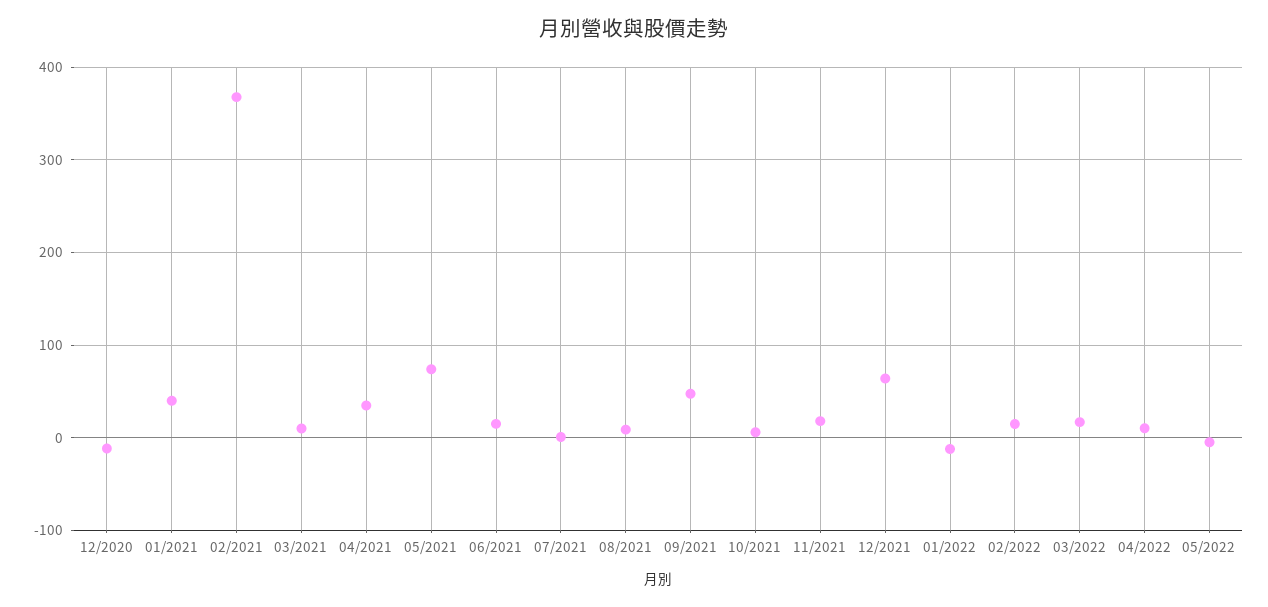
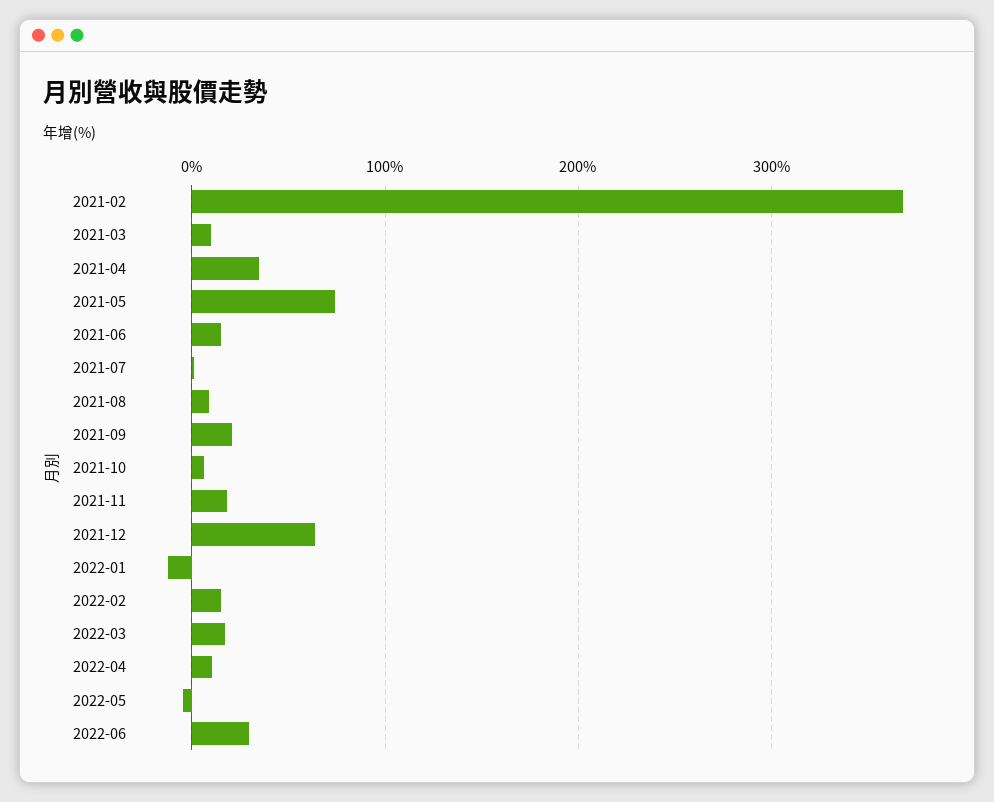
12/2020: -10 -> none
01/2021: 40 -> none
09/2021: 50 -> 20
2022-06: none -> 30

